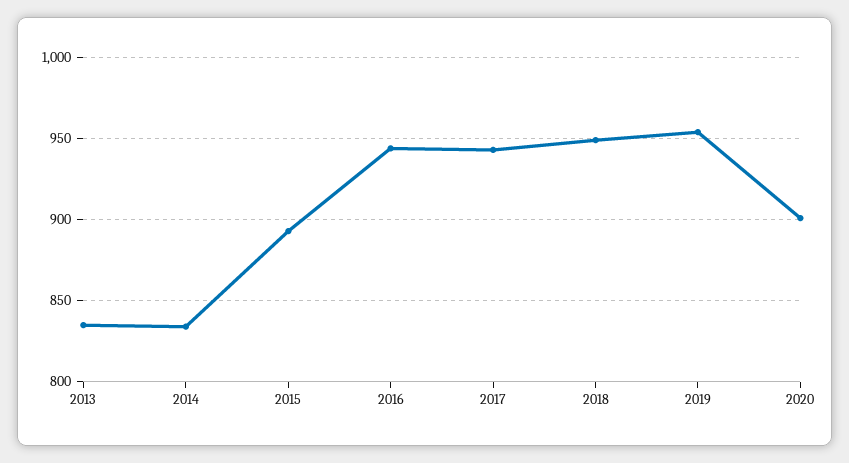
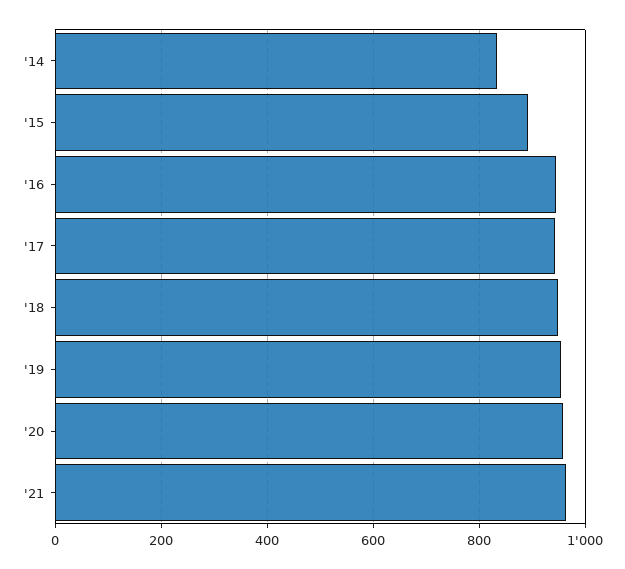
2013: 835 -> none
2020: 900 -> 960
'21: none -> 960

